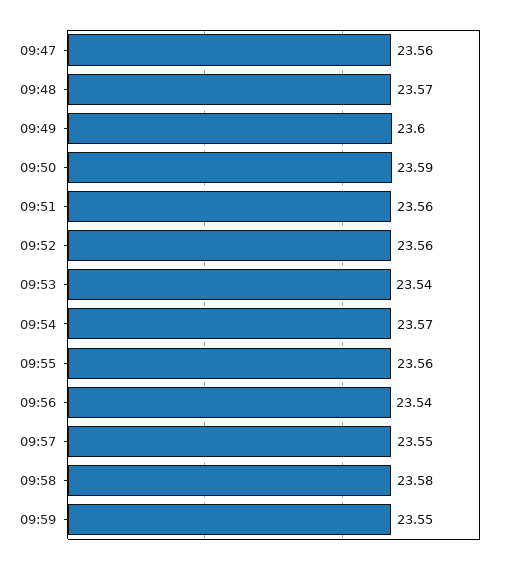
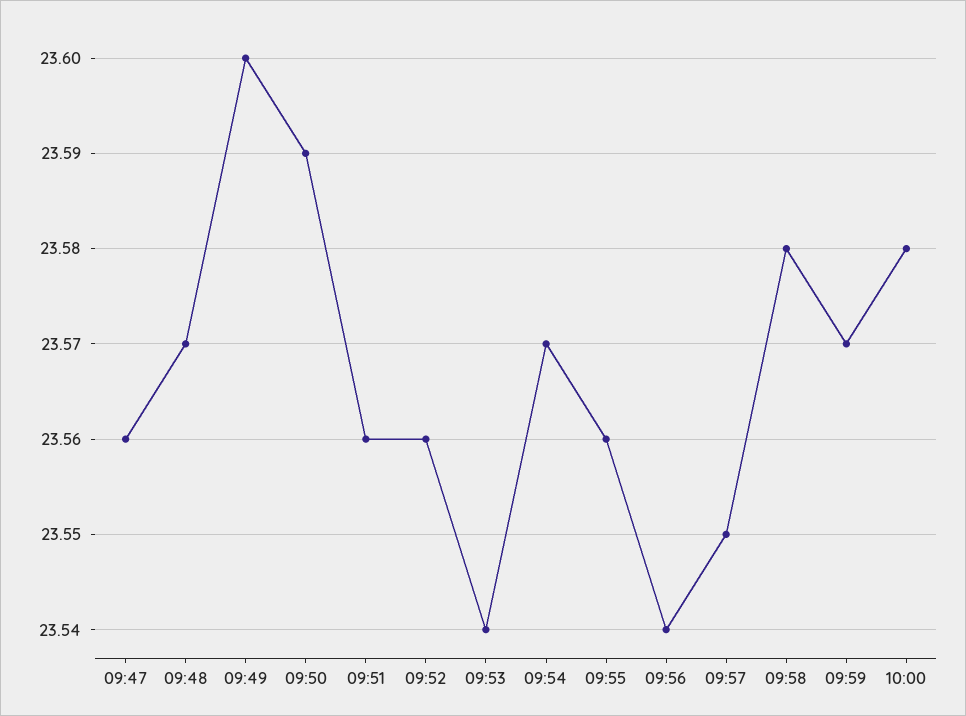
09:59: 23.55 -> 23.57
10:00: none -> 23.58

